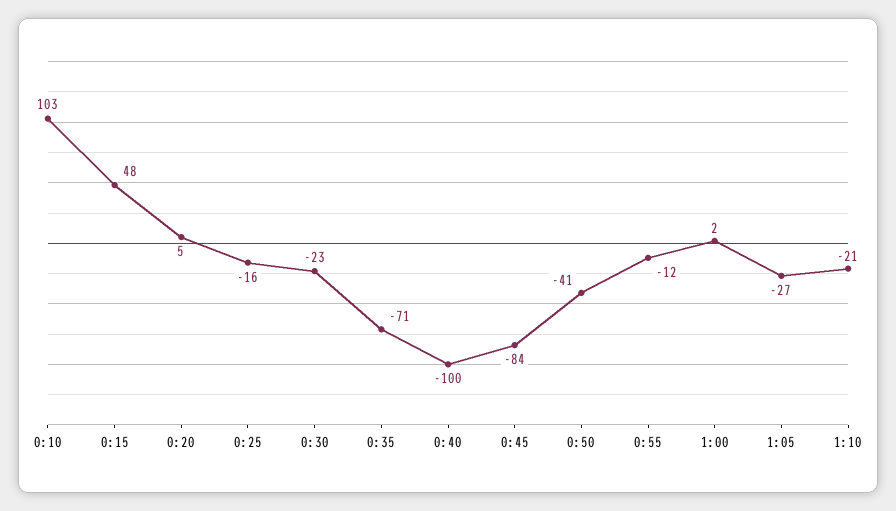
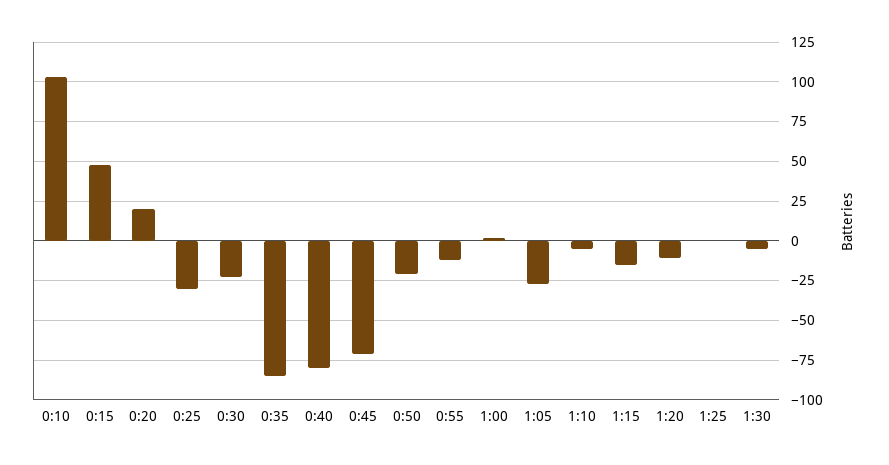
0:20: 5 -> 20
0:25: -16 -> -30
0:35: -71 -> -85
0:40: -100 -> -80
0:45: -84 -> -70
0:50: -41 -> -20
1:10: -21 -> -5
1:15: none -> -15
1:20: none -> -10
1:25: none -> 0
1:30: none -> -5

